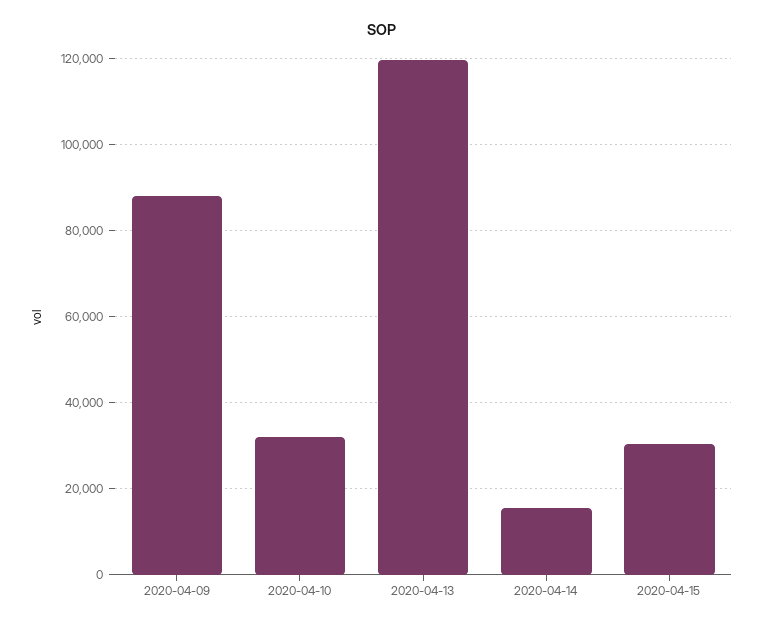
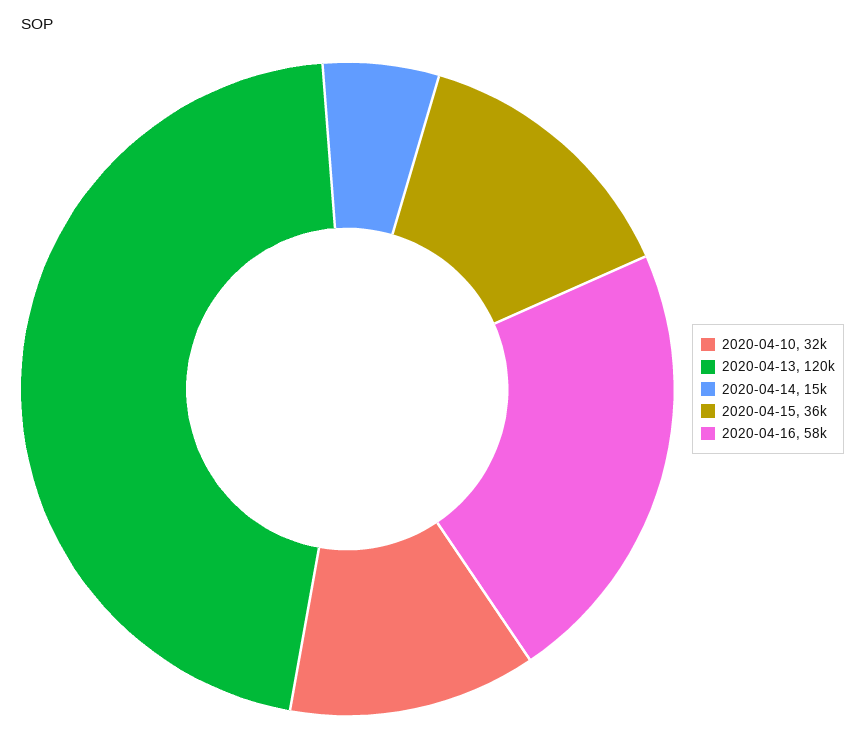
2020-04-09: 88000 -> none
2020-04-15: 30000 -> 36000
2020-04-16: none -> 58000

